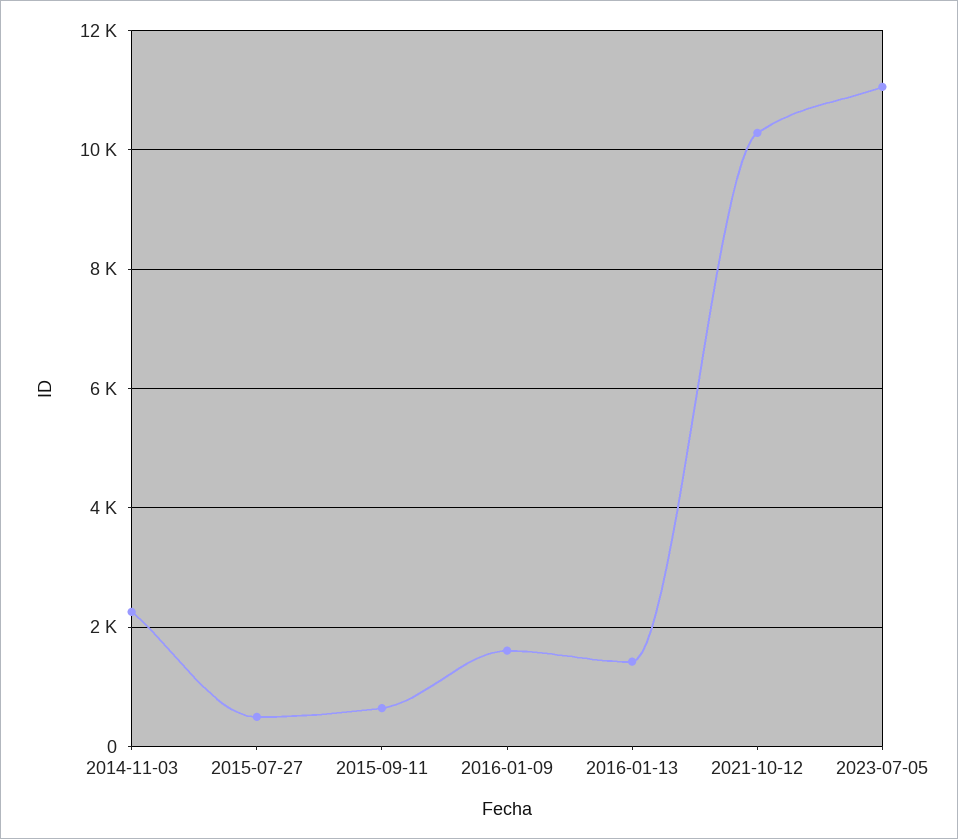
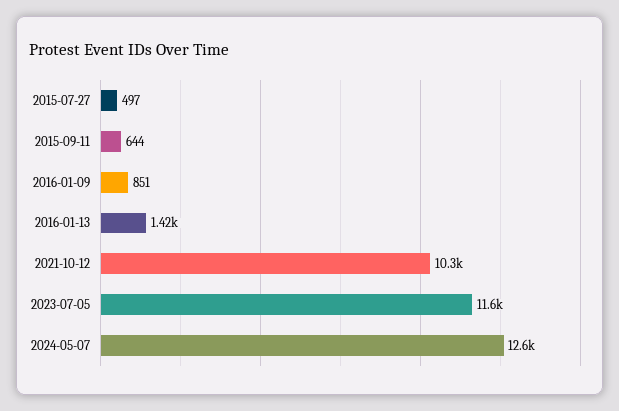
2014-11-03: 2200 -> none
2016-01-09: 1600 -> 851
2023-07-05: 11000 -> 11600
2024-05-07: none -> 12600

